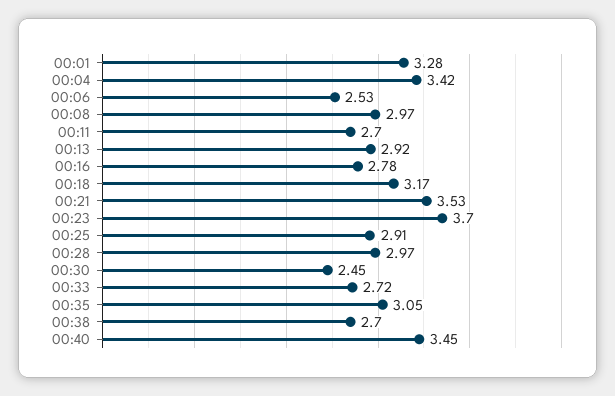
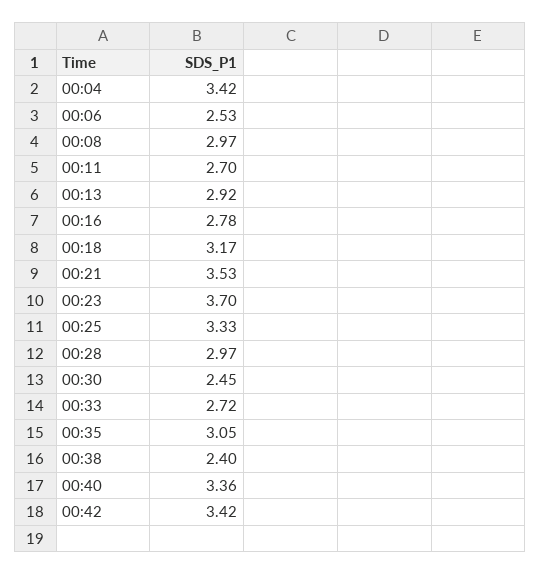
00:01: 3.28 -> none
00:25: 2.91 -> 3.33
00:38: 2.7 -> 2.4
00:40: 3.45 -> 3.36
00:42: none -> 3.42

